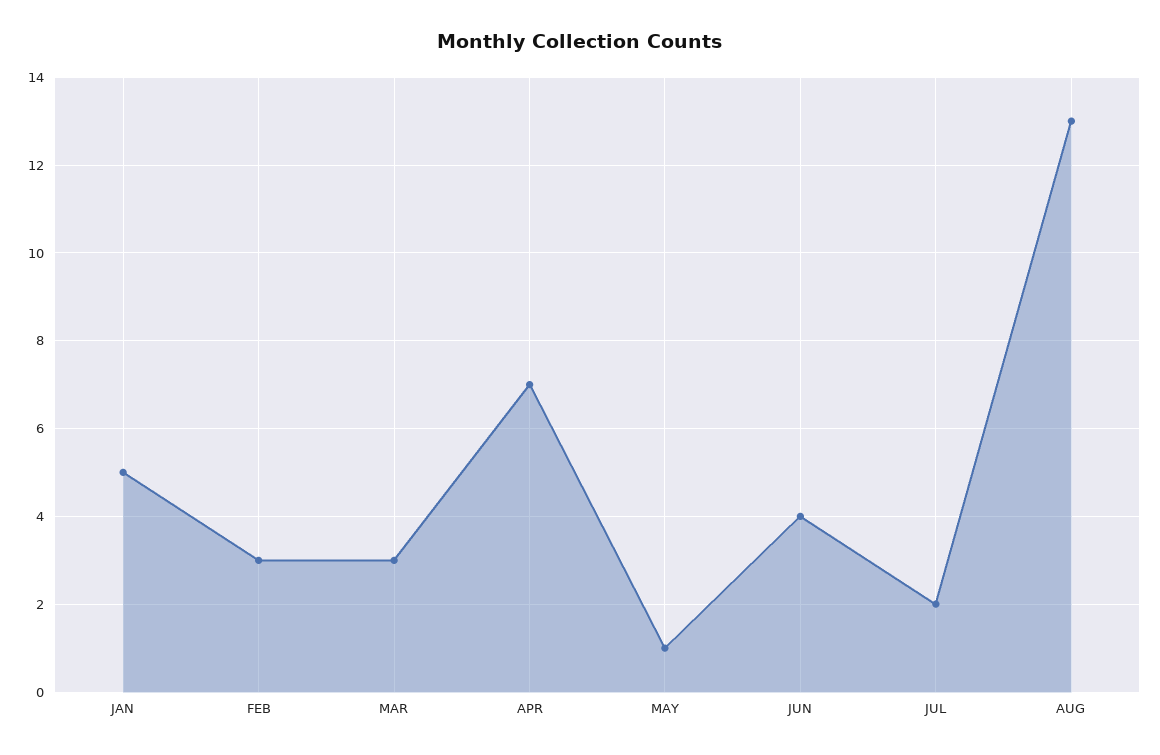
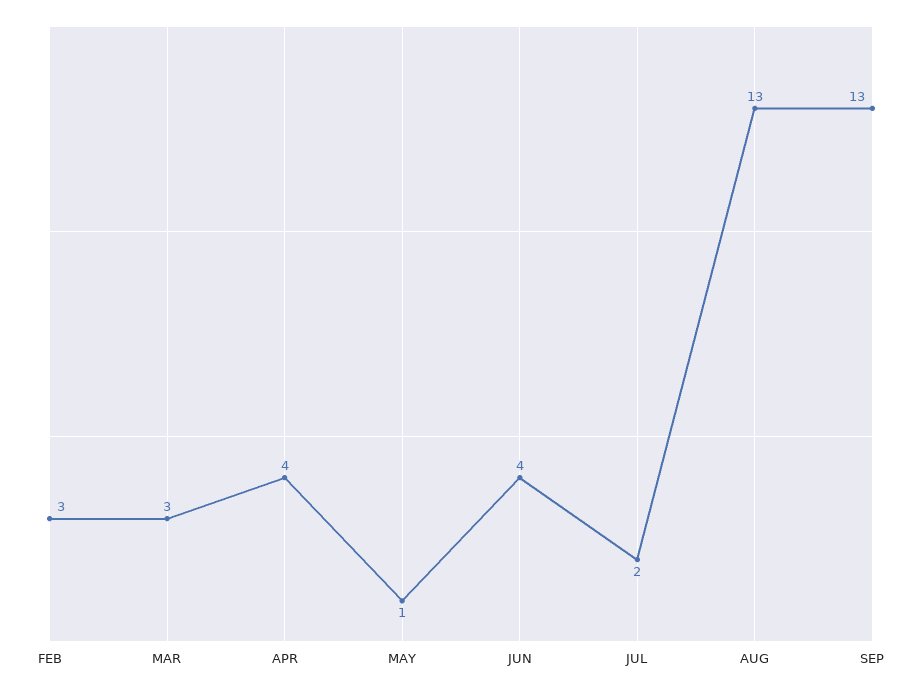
JAN: 5 -> none
APR: 7 -> 4
SEP: none -> 13

